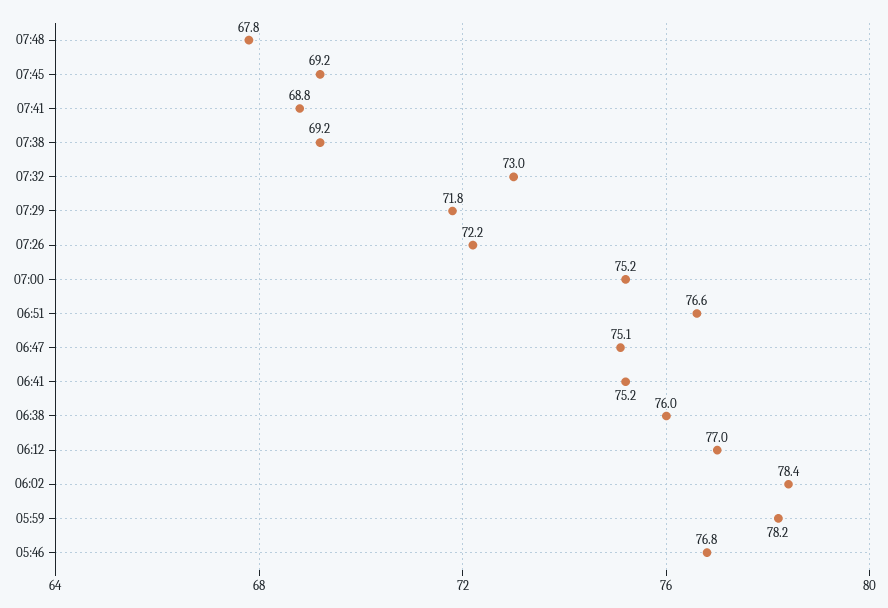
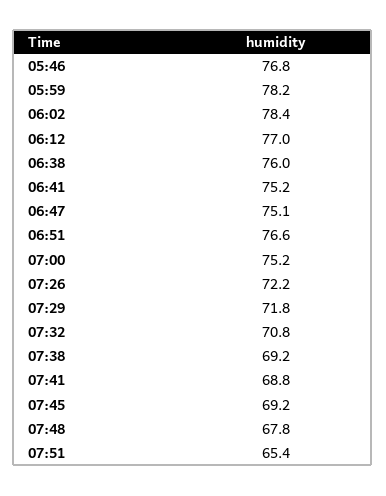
07:32: 73 -> 70.8
07:51: none -> 65.4

